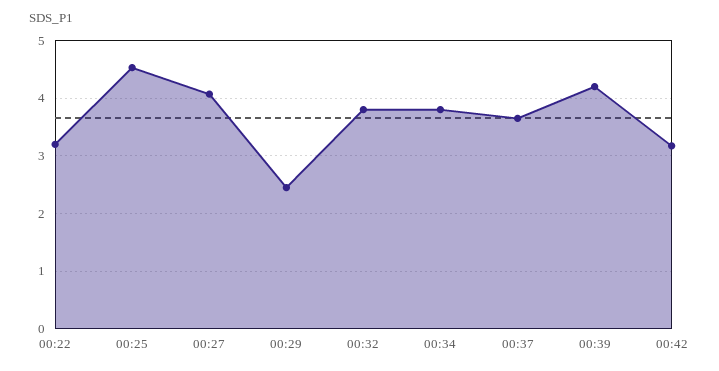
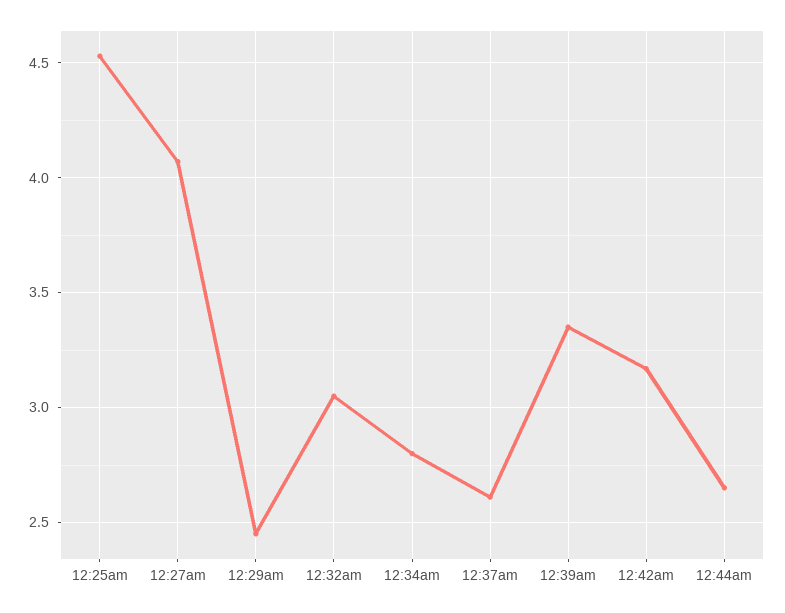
00:22: 3.2 -> none
00:32: 3.8 -> 3.05
00:34: 3.8 -> 2.8
00:37: 3.6 -> 2.6
00:39: 4.2 -> 3.35
12:44am: none -> 2.65

